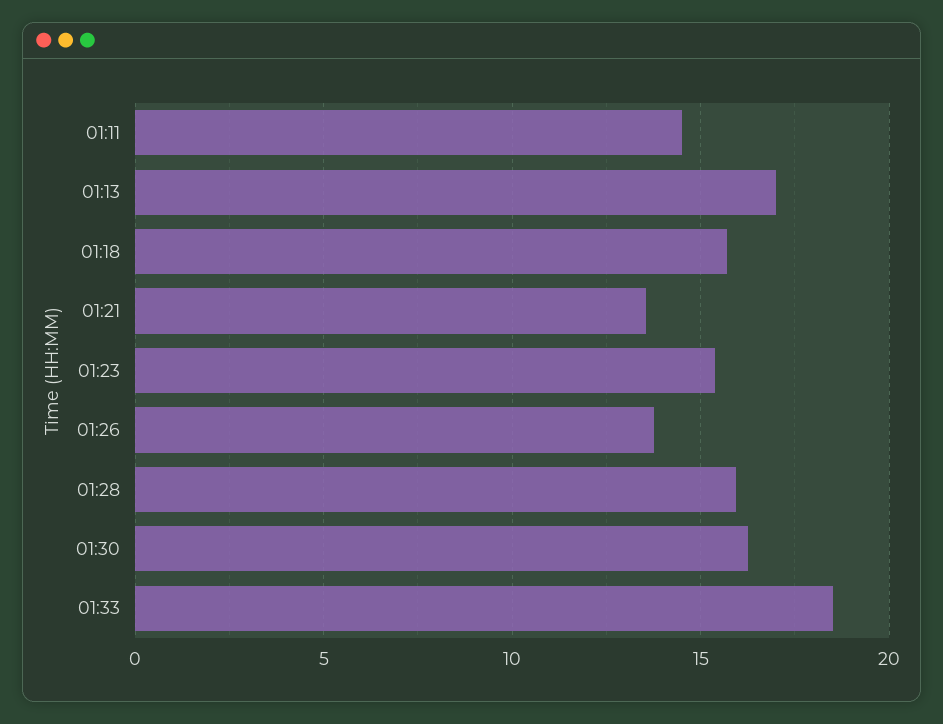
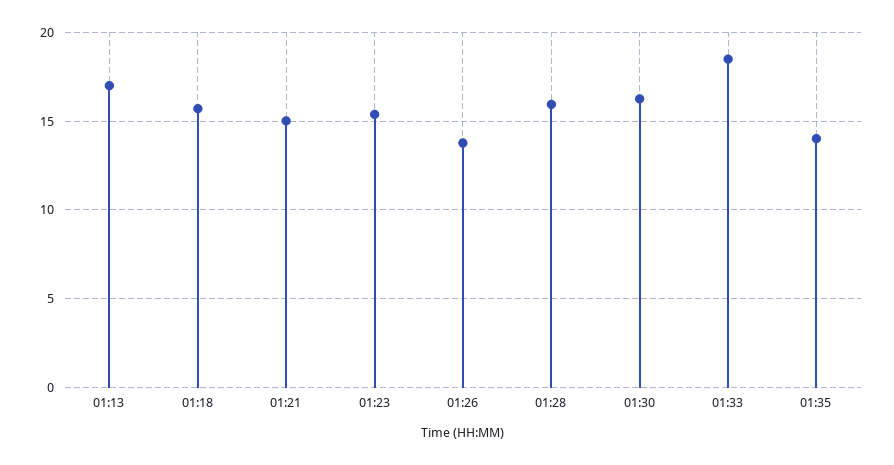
01:11: 14.5 -> none
01:21: 13.5 -> 15
01:35: none -> 14

